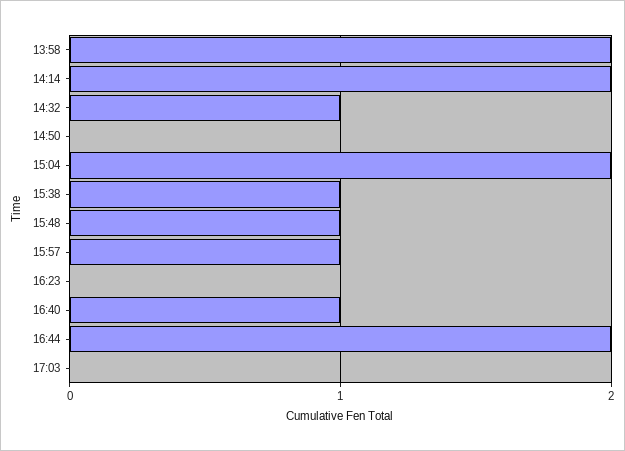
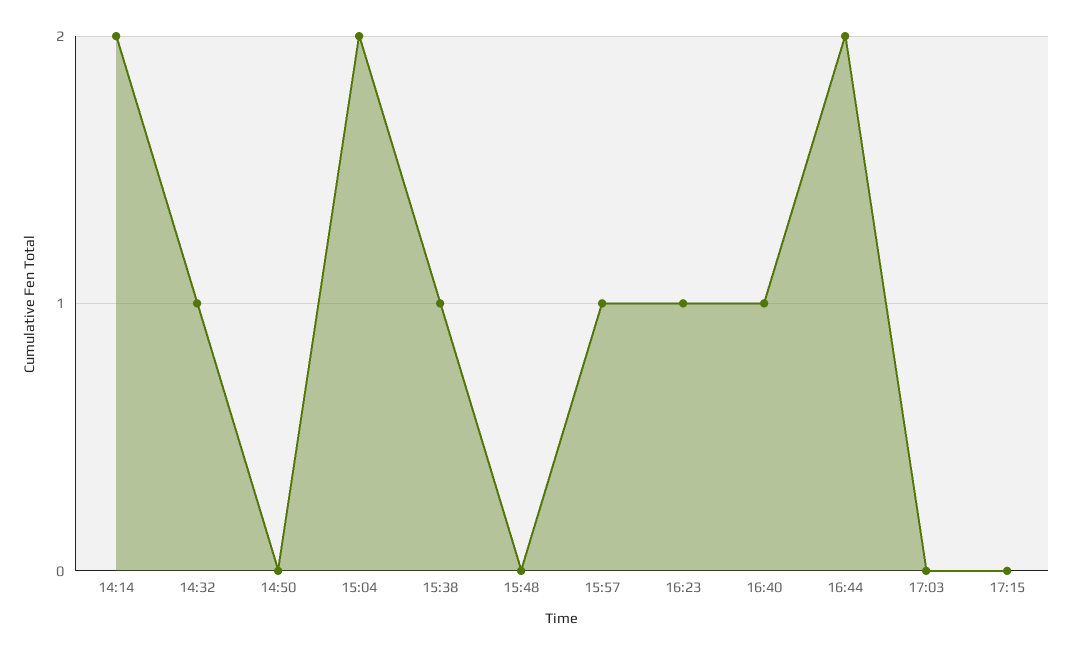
13:58: 2 -> none
15:48: 1 -> 0
16:23: 0 -> 1
17:15: none -> 0

